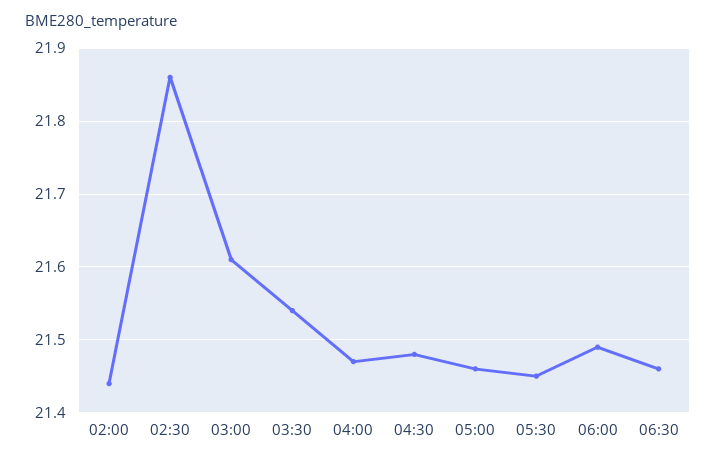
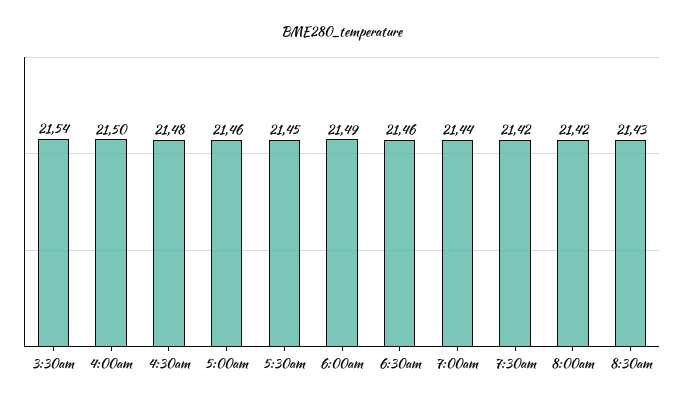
02:00: 21.44 -> none
02:30: 21.86 -> none
03:00: 21.61 -> none
04:00: 21.47 -> 21.5
7:00am: none -> 21.44
7:30am: none -> 21.42
8:00am: none -> 21.42
8:30am: none -> 21.43

